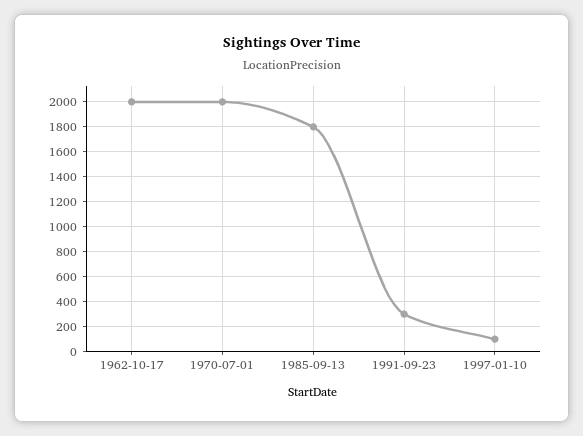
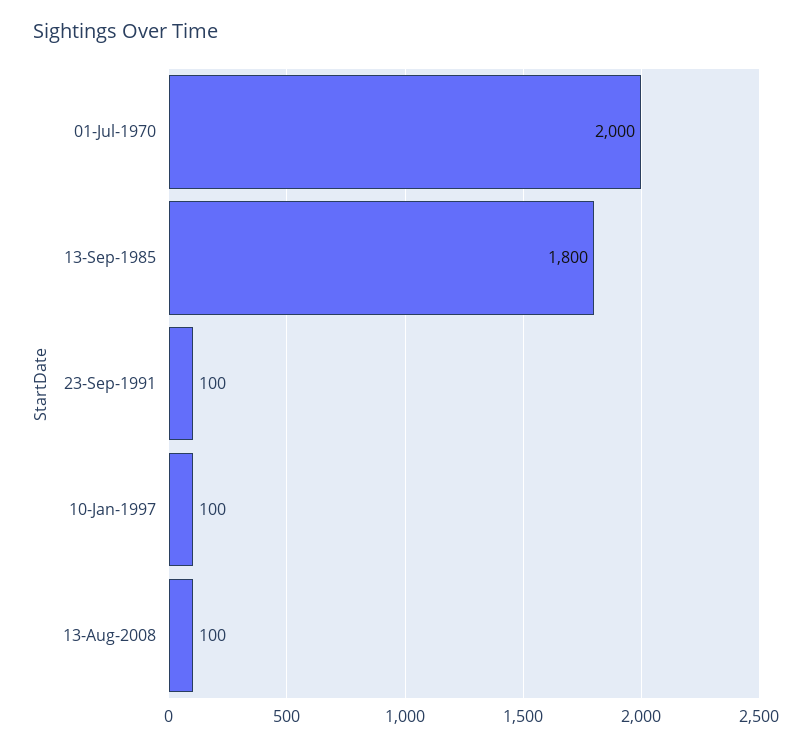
1962-10-17: 2000 -> none
1991-09-23: 300 -> 100
13-Aug-2008: none -> 100

